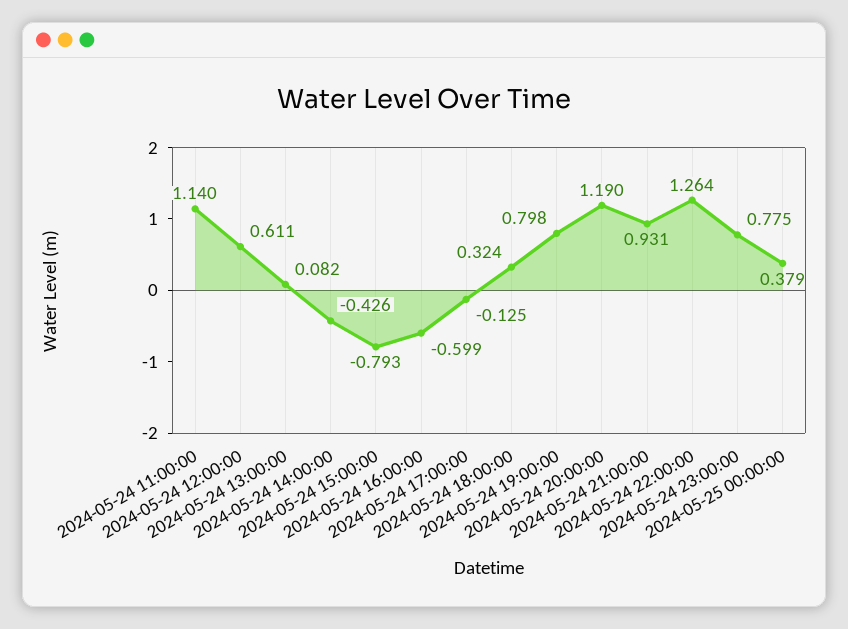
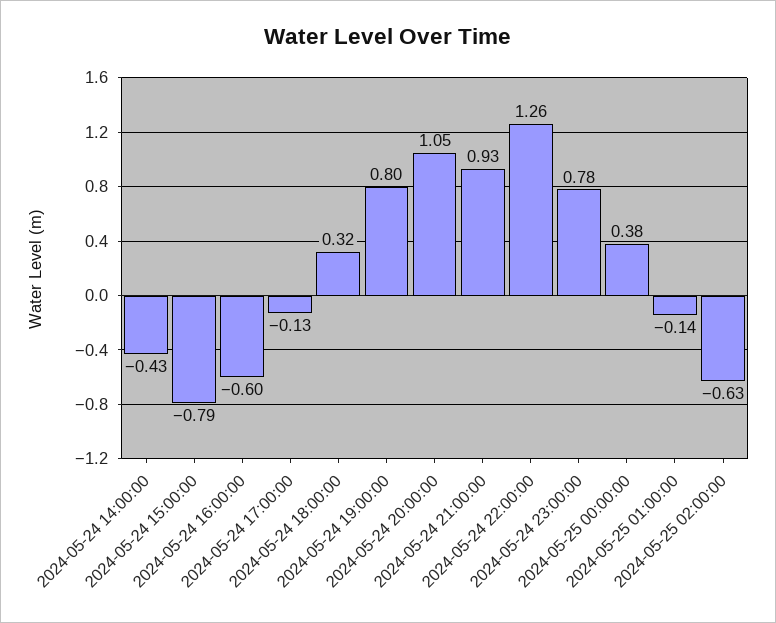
2024-05-24 11:00:00: 1.14 -> none
2024-05-24 12:00:00: 0.611 -> none
2024-05-24 13:00:00: 0.082 -> none
2024-05-24 20:00:00: 1.19 -> 1.05
2024-05-25 01:00:00: none -> -0.14
2024-05-25 02:00:00: none -> -0.63

